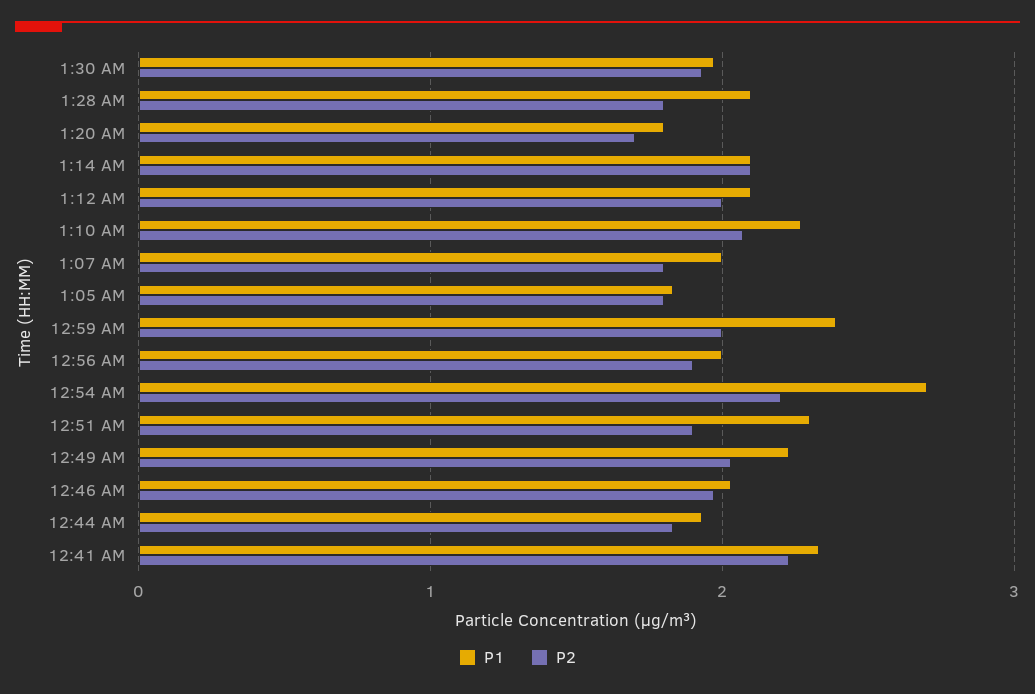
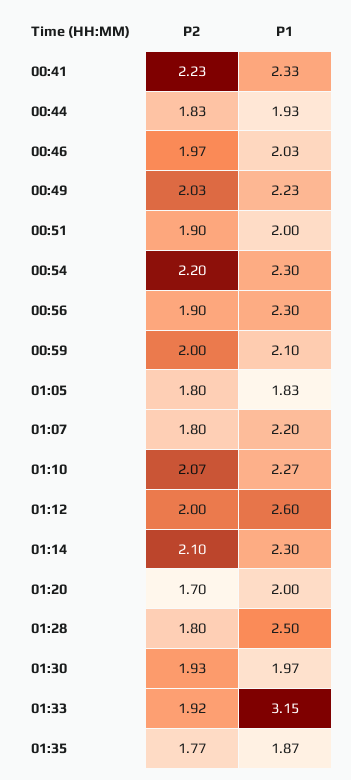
P1, 1:28 AM: 2.1 -> 2.5
P1, 1:20 AM: 1.8 -> 2
P1, 1:14 AM: 2.1 -> 2.3
P1, 1:12 AM: 2.1 -> 2.6
P1, 1:07 AM: 2 -> 2.2
P1, 12:59 AM: 2.4 -> 2.1
P1, 12:56 AM: 2 -> 2.3
P1, 12:54 AM: 2.7 -> 2.3
P1, 12:51 AM: 2.3 -> 2
P2, 01:33: none -> 1.92
P1, 01:33: none -> 3.15
P2, 01:35: none -> 1.77
P1, 01:35: none -> 1.87

